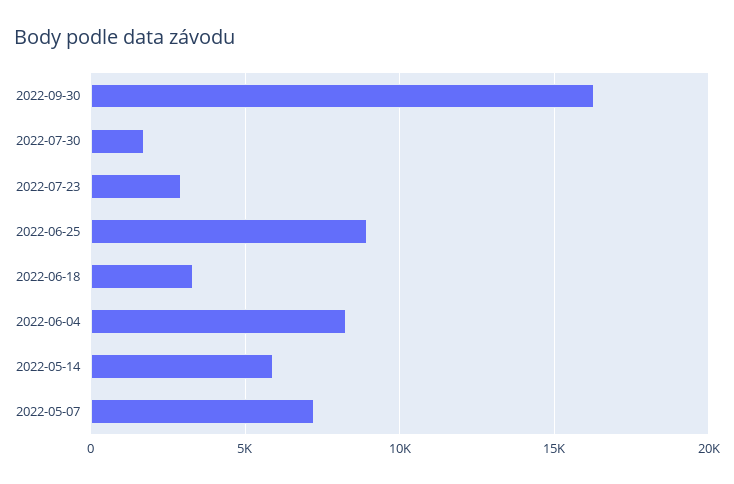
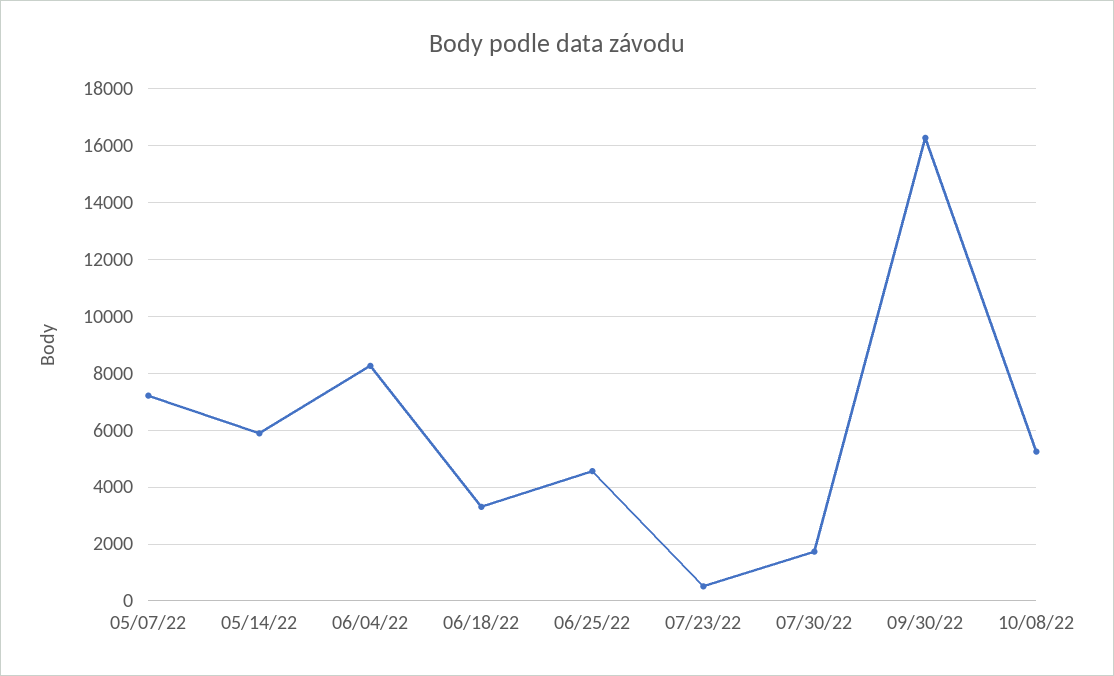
2022-07-23: 3000 -> 500
2022-06-25: 9000 -> 4500
10/08/22: none -> 5250

